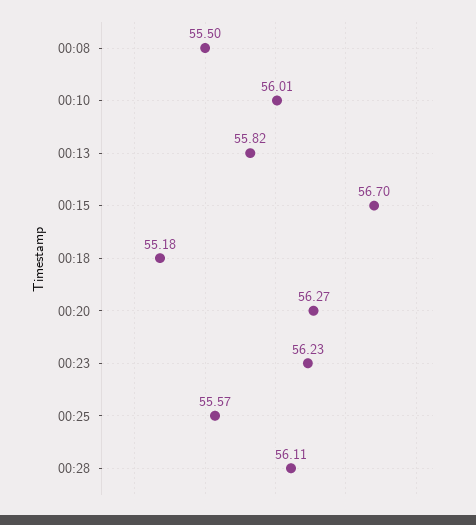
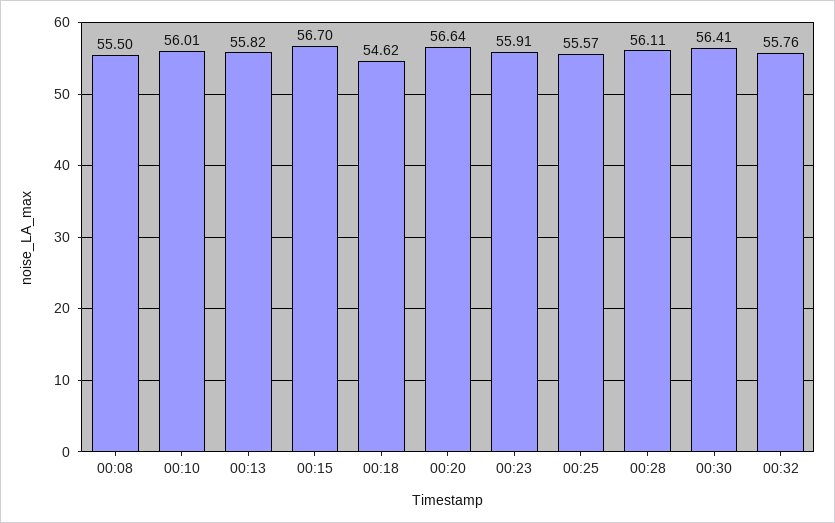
00:18: 55.18 -> 54.62
00:20: 56.27 -> 56.64
00:23: 56.23 -> 55.91
00:30: none -> 56.41
00:32: none -> 55.76

